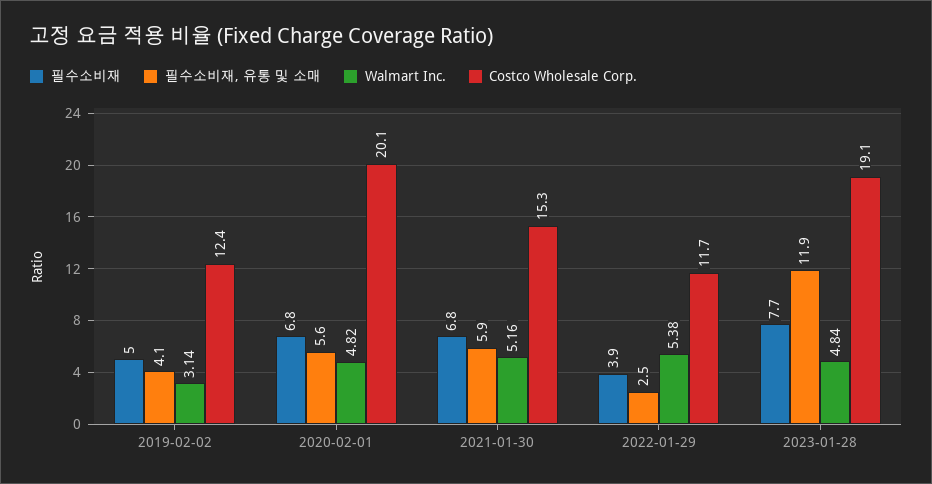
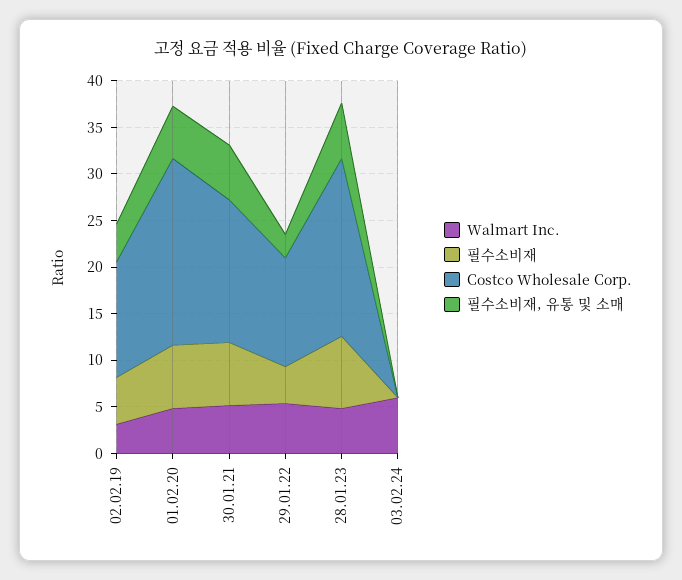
필수소비재, 유통 및 소매, 2023-01-28: 11.9 -> 6
Walmart Inc., 03.02.24: none -> 6
필수소비재, 03.02.24: none -> 0
Costco Wholesale Corp., 03.02.24: none -> 0
필수소비재, 유통 및 소매, 03.02.24: none -> 0

